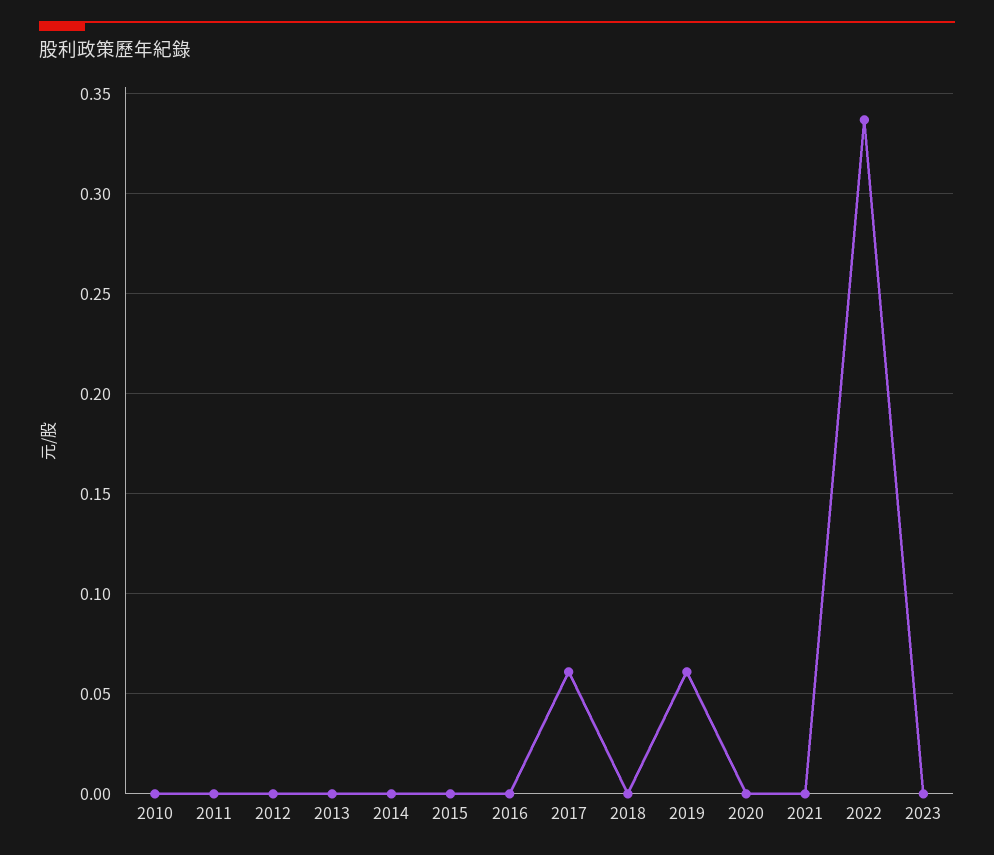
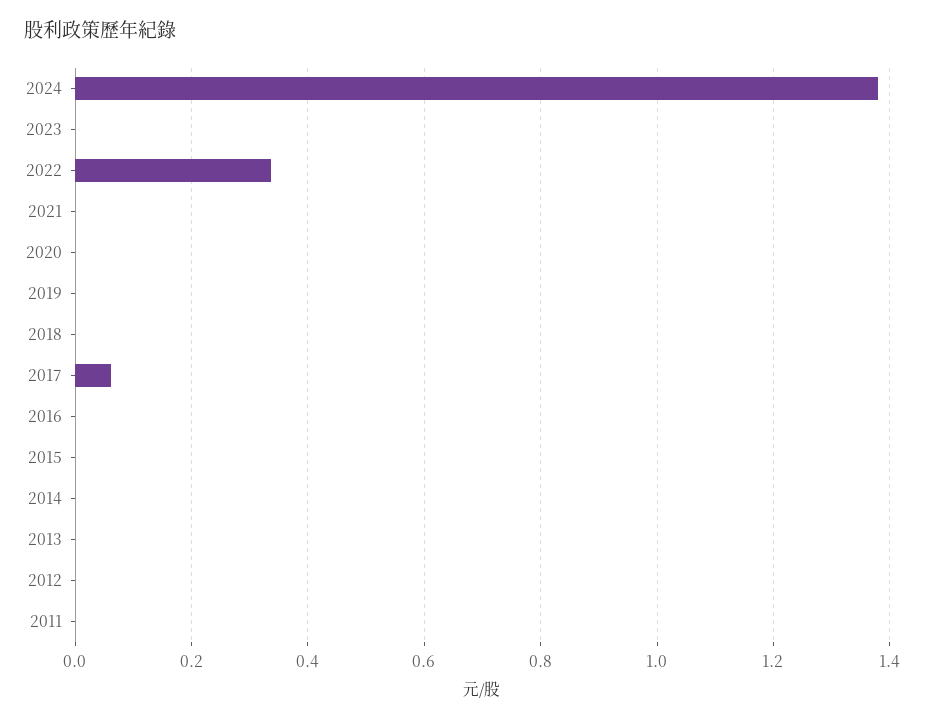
2010: 0 -> none
2019: 0.06 -> 0
2024: none -> 1.38

